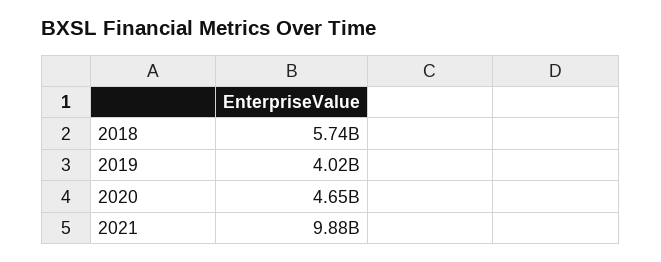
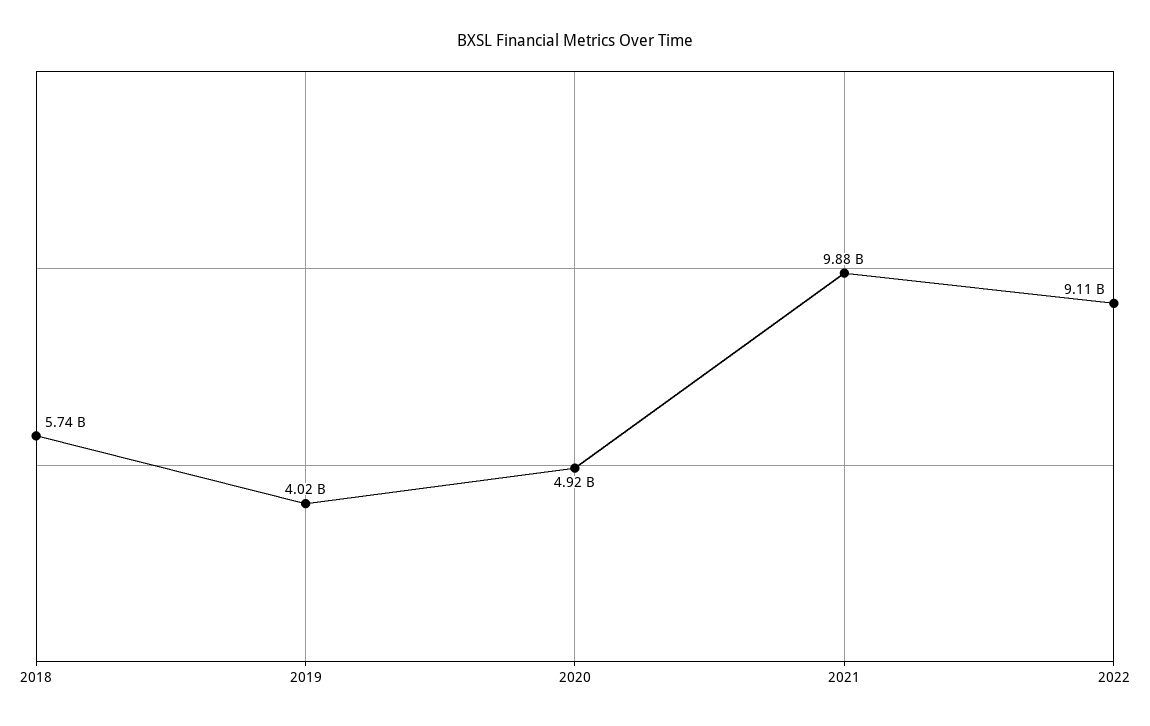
2020: 4650000000 -> 4920000000
2022: none -> 9110000000

